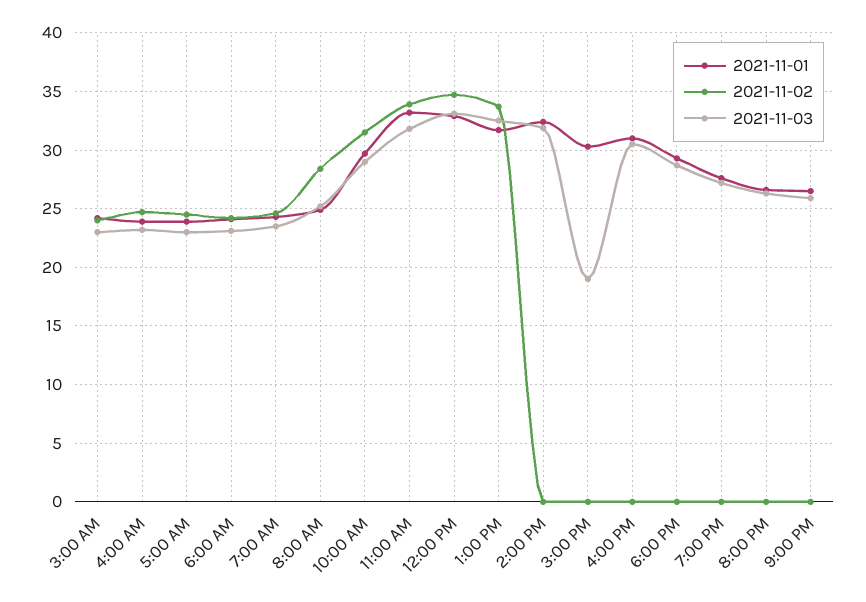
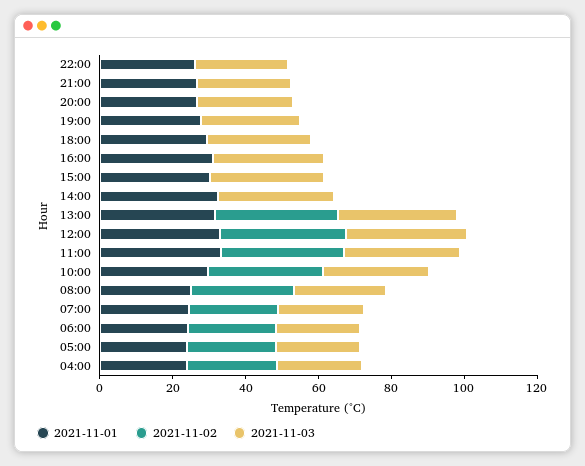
2021-11-01, 3:00 AM: 24 -> none
2021-11-02, 3:00 AM: 24 -> none
2021-11-03, 3:00 AM: 23 -> none
2021-11-03, 3:00 PM: 19 -> 30
2021-11-01, 22:00: none -> 25
2021-11-02, 22:00: none -> 0
2021-11-03, 22:00: none -> 25

